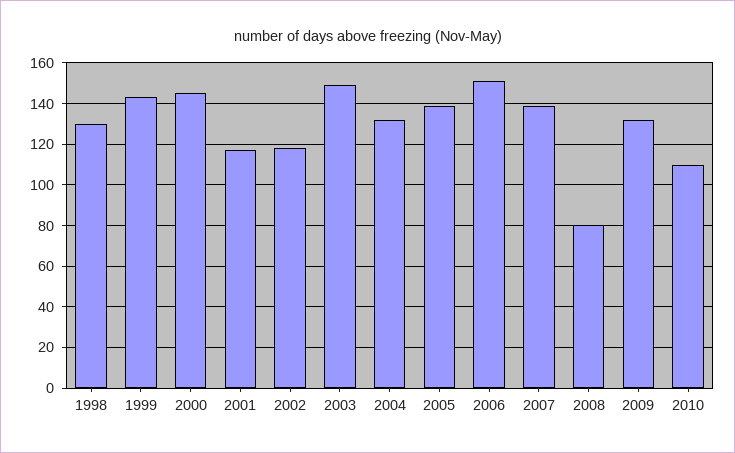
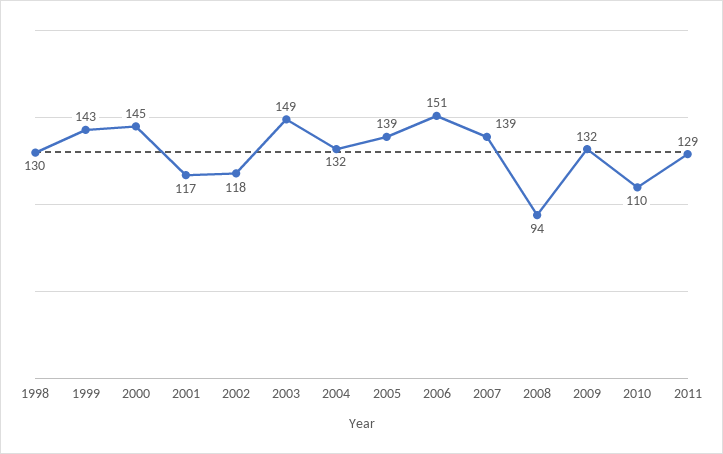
2008: 80 -> 94
2011: none -> 129

